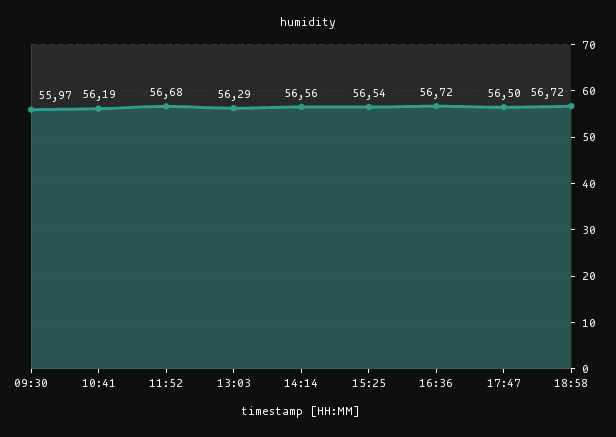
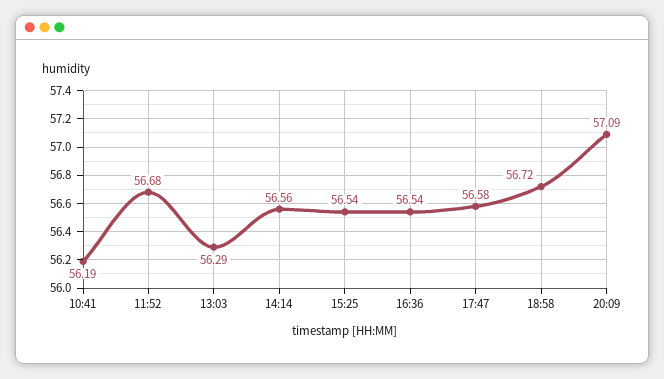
09:30: 55.97 -> none
16:36: 56.72 -> 56.54
17:47: 56.5 -> 56.58
20:09: none -> 57.09

